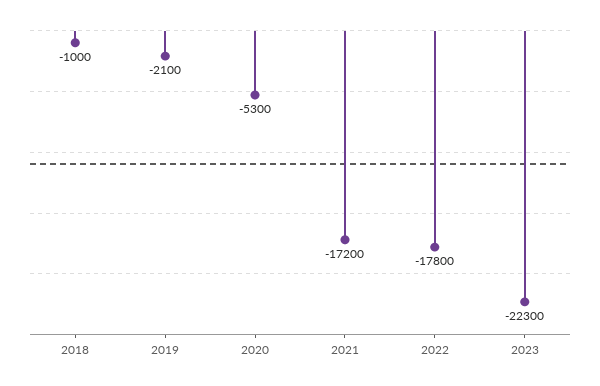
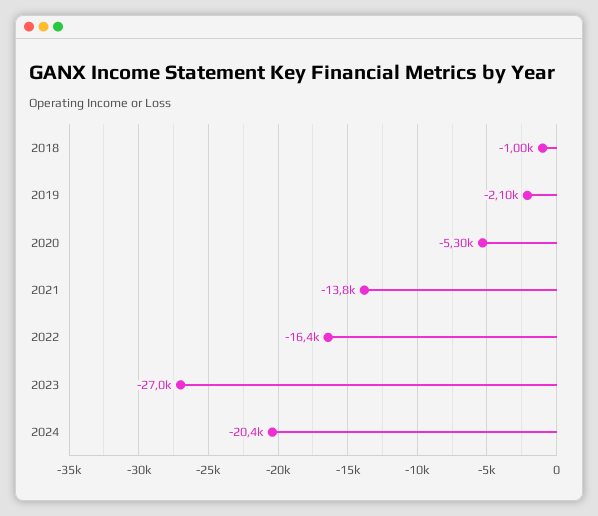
2021: -17200 -> -13800
2022: -17800 -> -16400
2023: -22300 -> -27000
2024: none -> -20400

